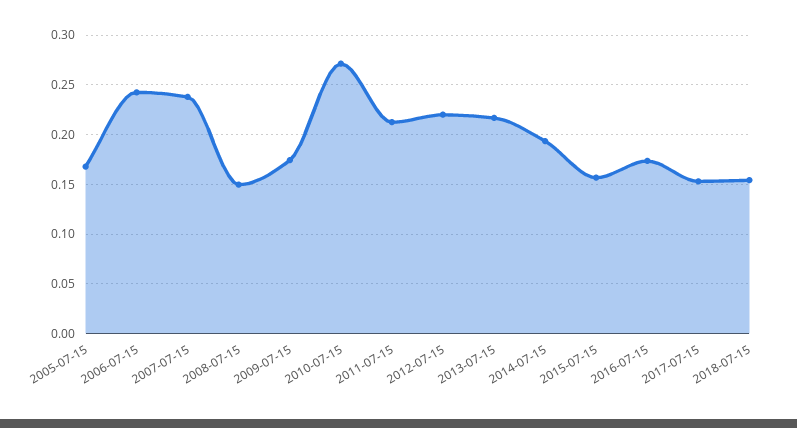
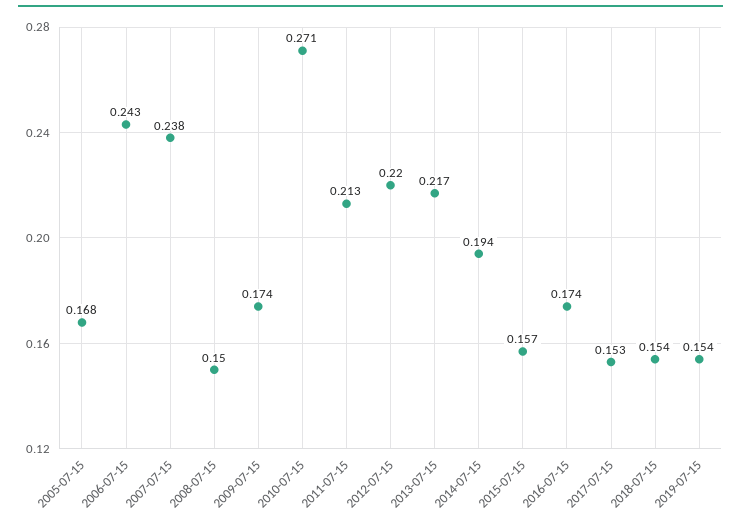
2019-07-15: none -> 0.154

